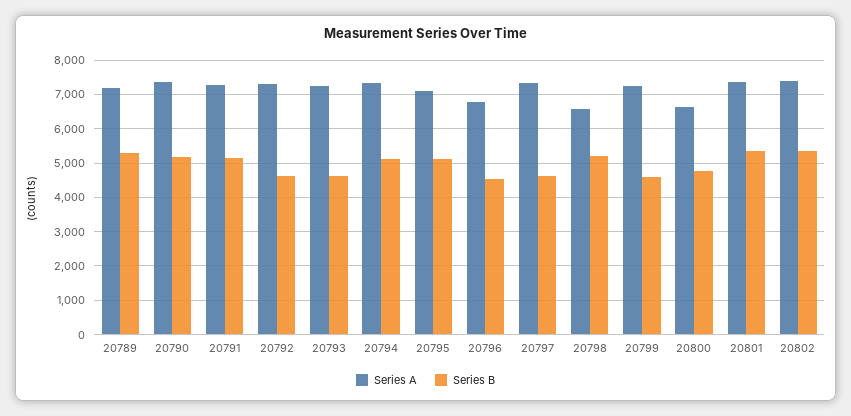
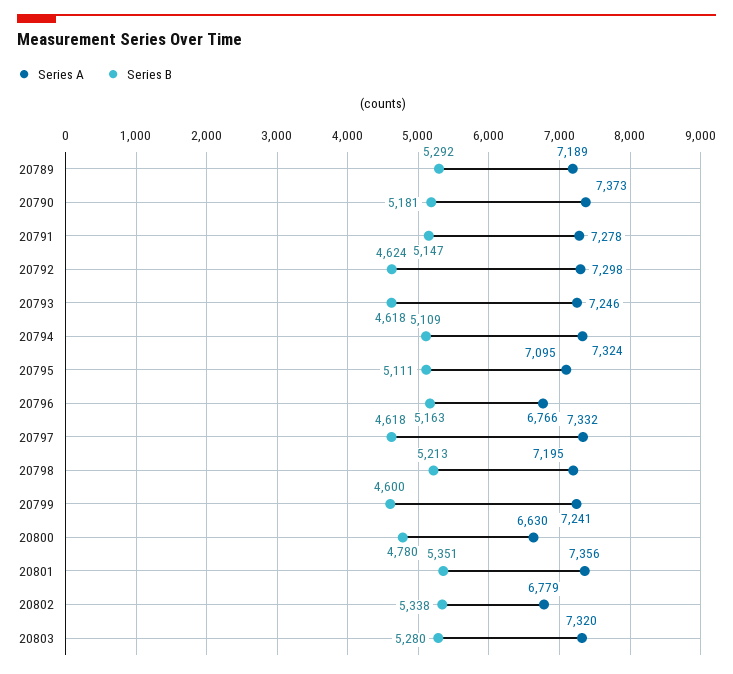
Series B, 20796: 4600 -> 5163
Series A, 20798: 6600 -> 7195
Series A, 20802: 7400 -> 6779
Series A, 20803: none -> 7320
Series B, 20803: none -> 5280

